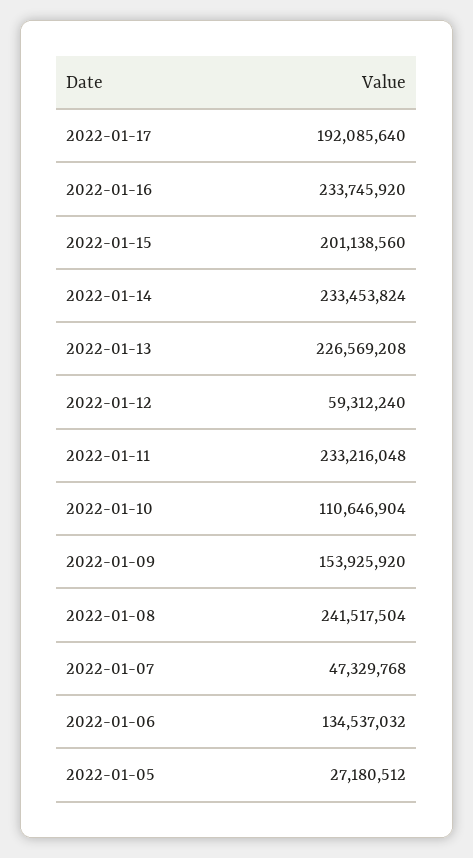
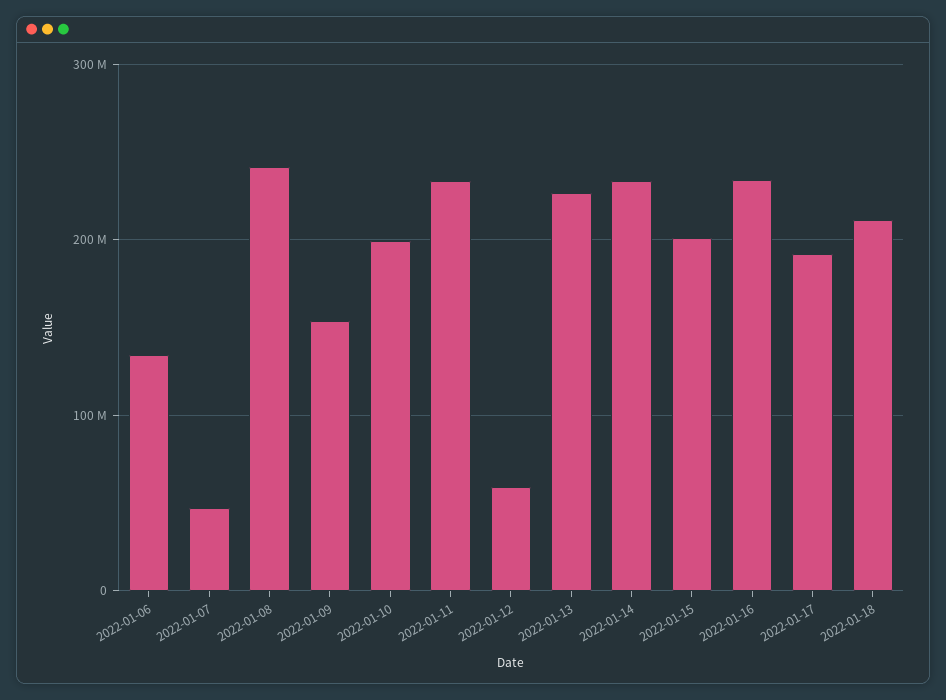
2022-01-10: 110646904 -> 200000000
2022-01-05: 27180512 -> none
2022-01-18: none -> 210000000

